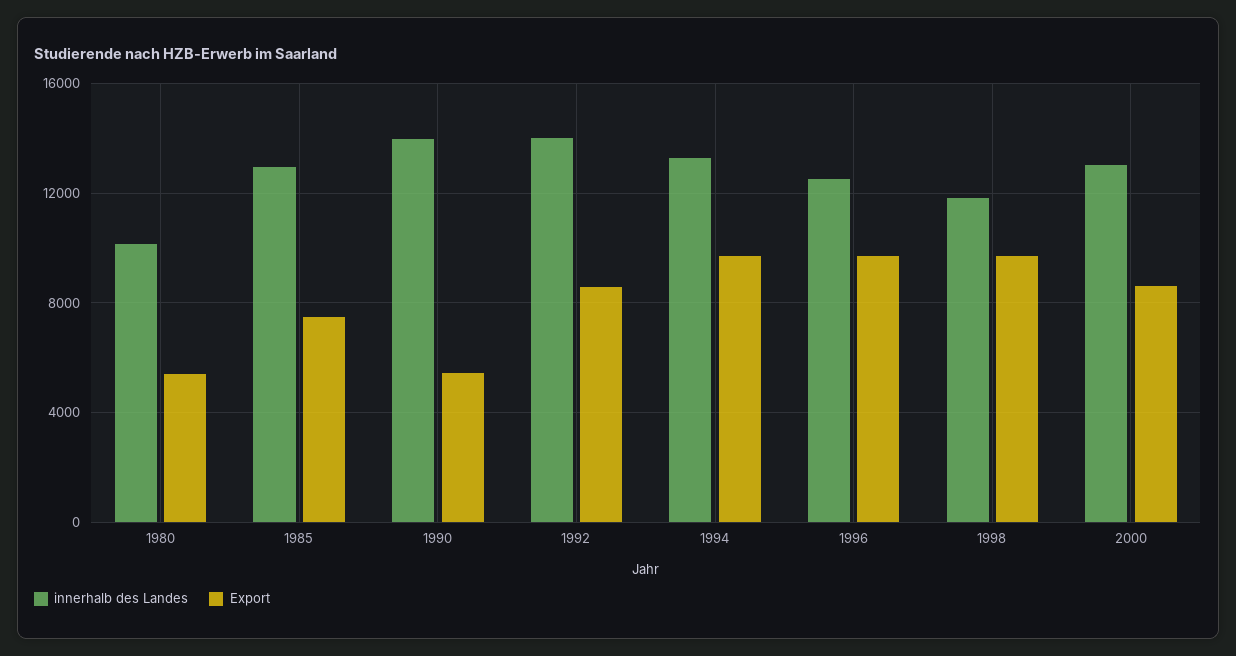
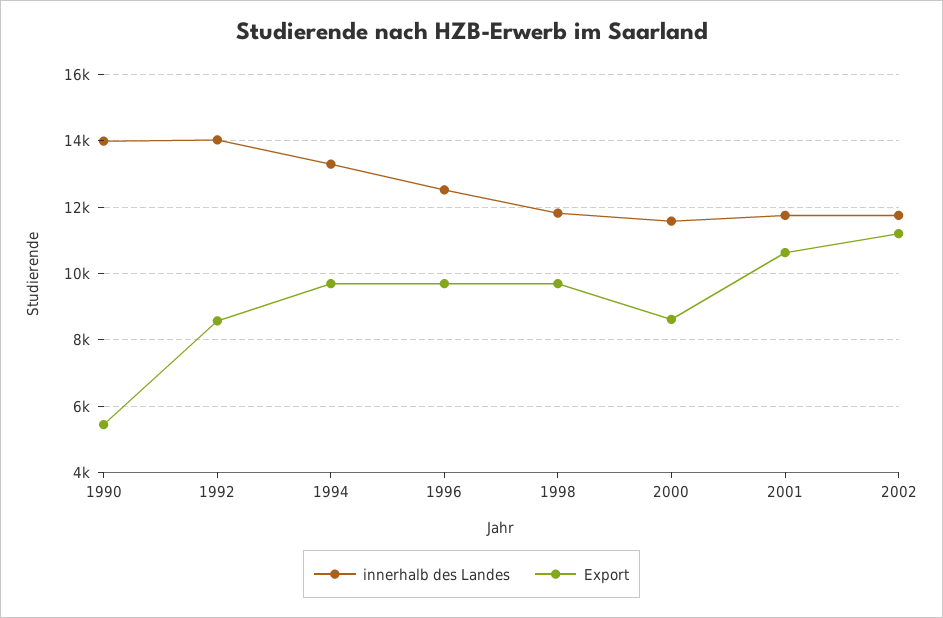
innerhalb des Landes, 1980: 10000 -> none
Export, 1980: 5500 -> none
innerhalb des Landes, 1985: 13000 -> none
Export, 1985: 7500 -> none
innerhalb des Landes, 2000: 13000 -> 11600
innerhalb des Landes, 2001: none -> 11800
Export, 2001: none -> 10600
innerhalb des Landes, 2002: none -> 11800
Export, 2002: none -> 11200

